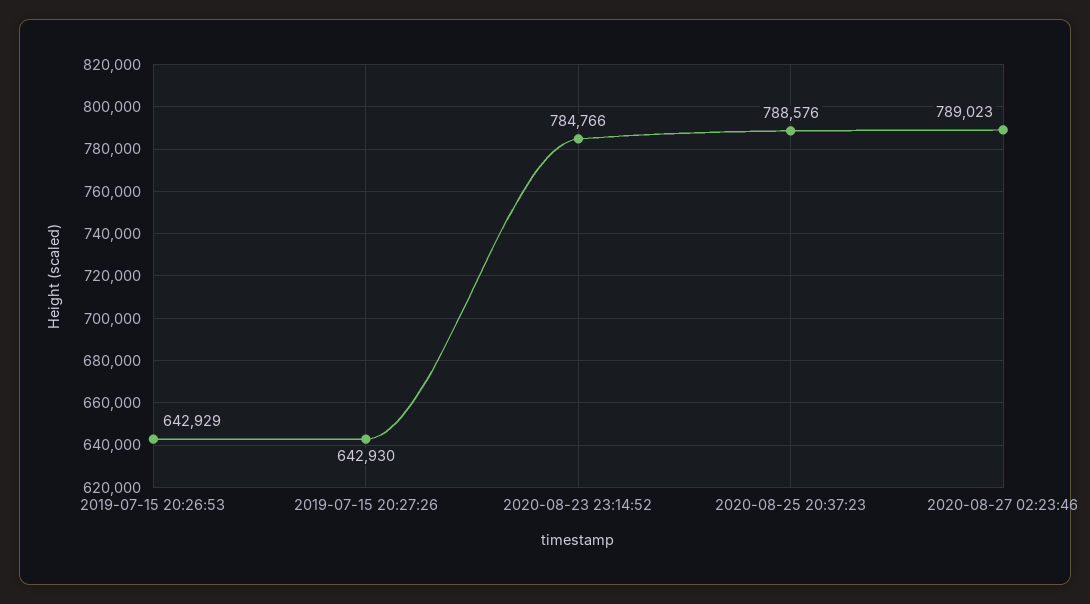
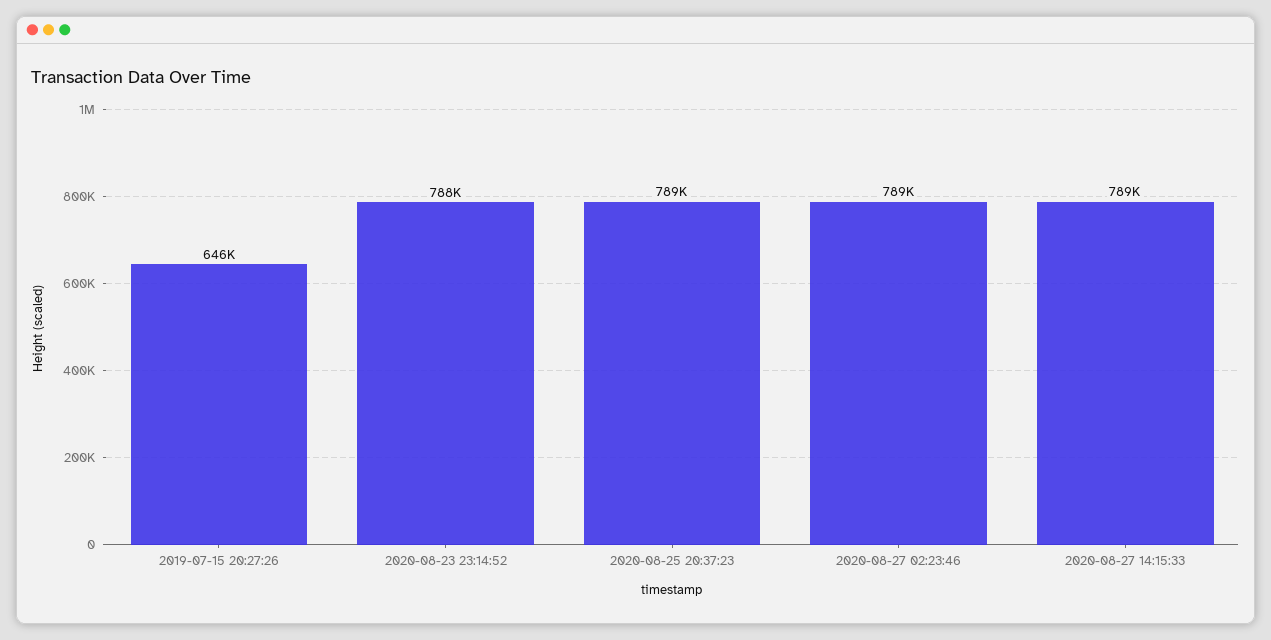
2019-07-15 20:26:53: 642929 -> none
2019-07-15 20:27:26: 642930 -> 646000
2020-08-23 23:14:52: 784766 -> 788000
2020-08-27 14:15:33: none -> 789000

